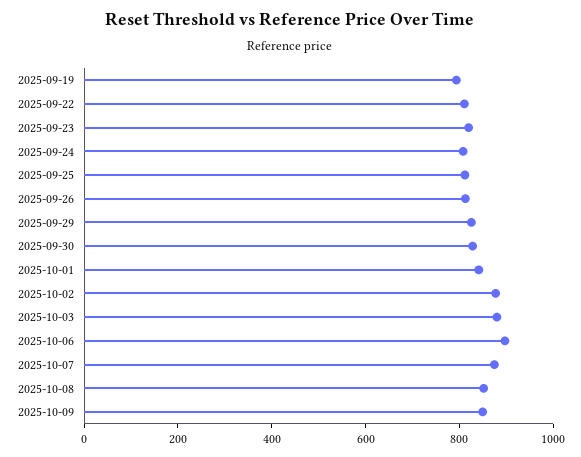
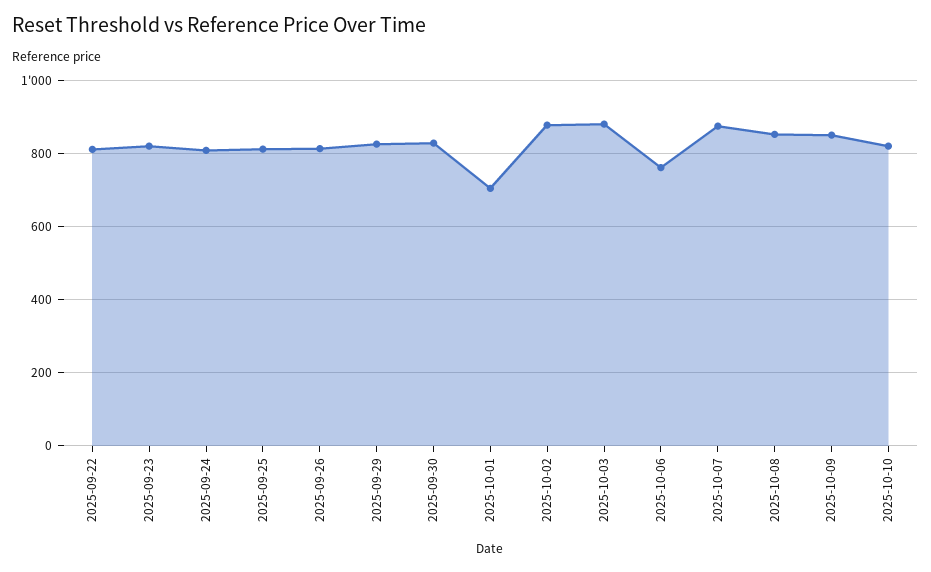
2025-09-19: 800 -> none
2025-10-01: 850 -> 700
2025-10-06: 900 -> 760
2025-10-10: none -> 820

